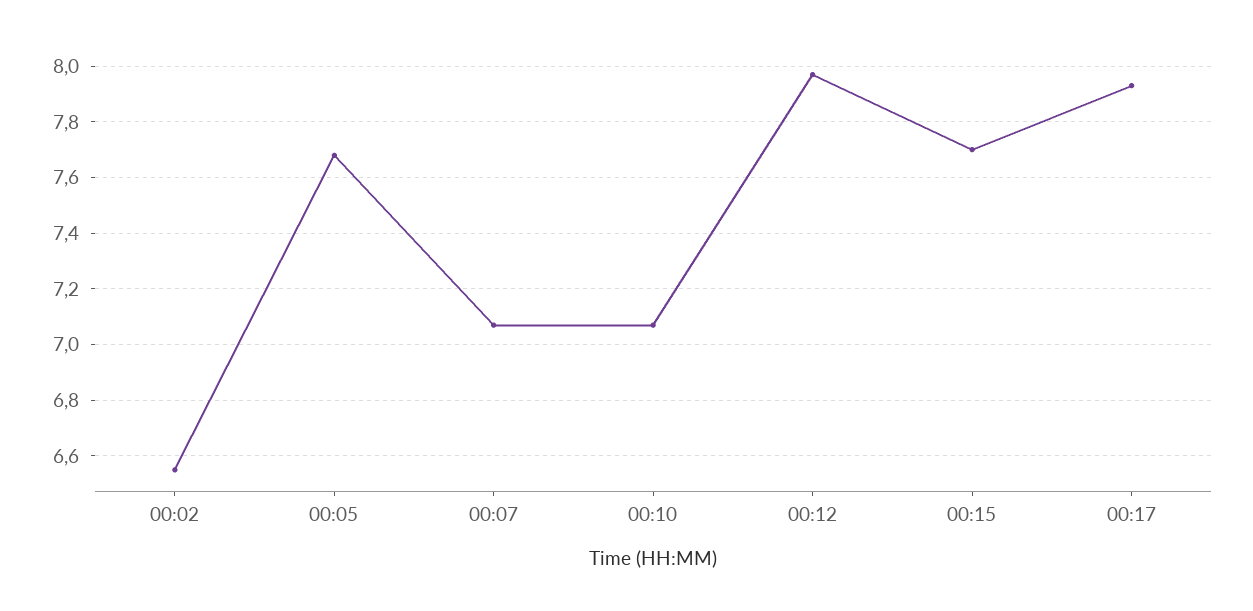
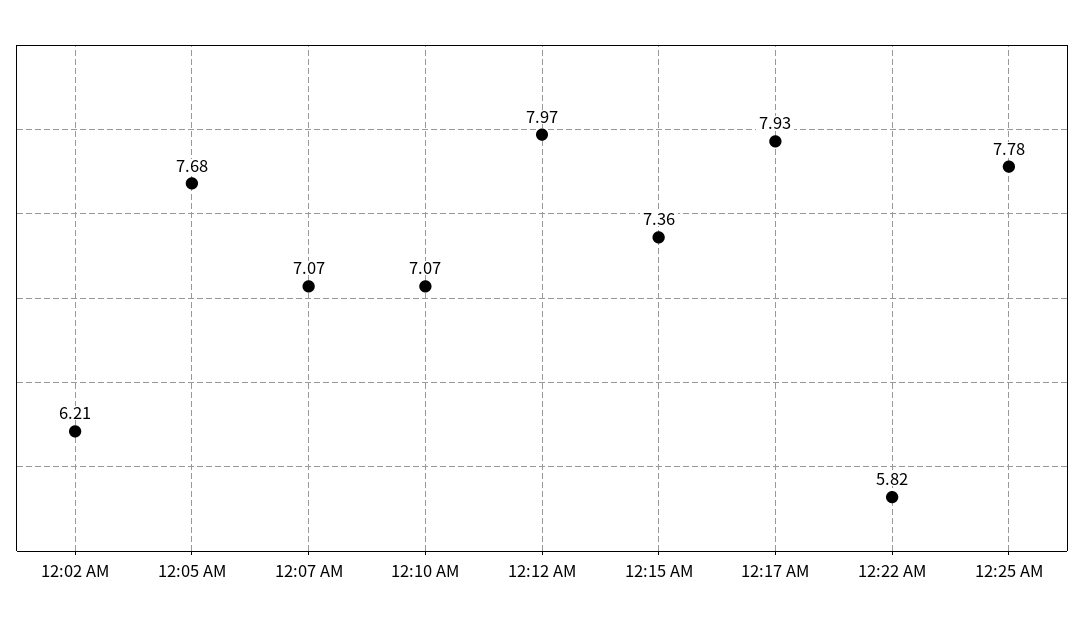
00:02: 6.55 -> 6.21
00:15: 7.7 -> 7.36
12:22 AM: none -> 5.82
12:25 AM: none -> 7.78

